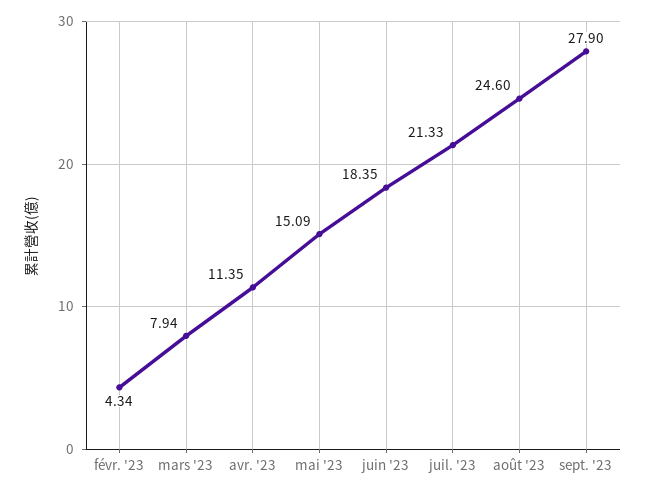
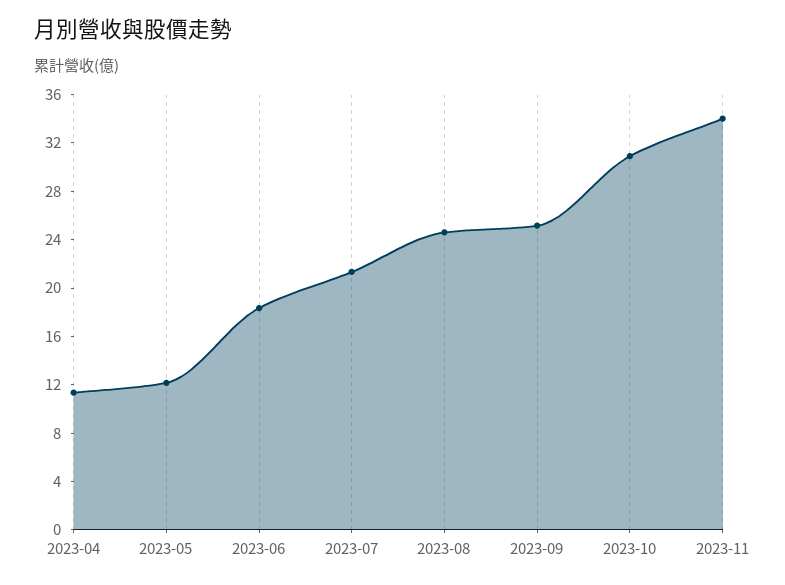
févr. '23: 4.34 -> none
mars '23: 7.94 -> none
mai '23: 15.09 -> 12
sept. '23: 27.9 -> 25
2023-10: none -> 31
2023-11: none -> 34

